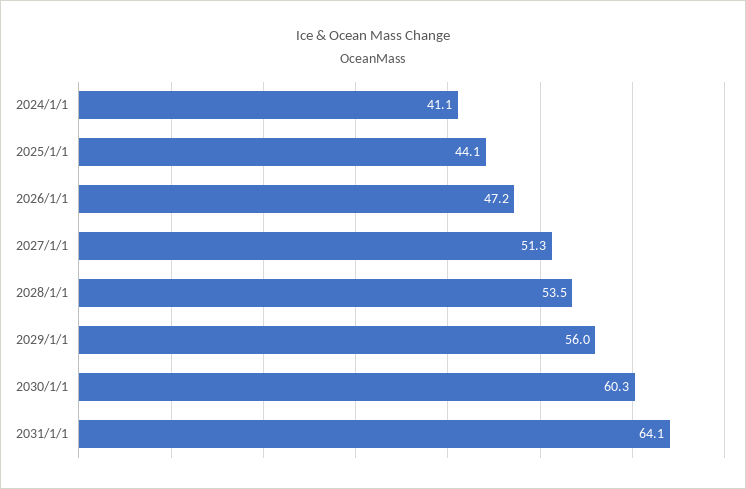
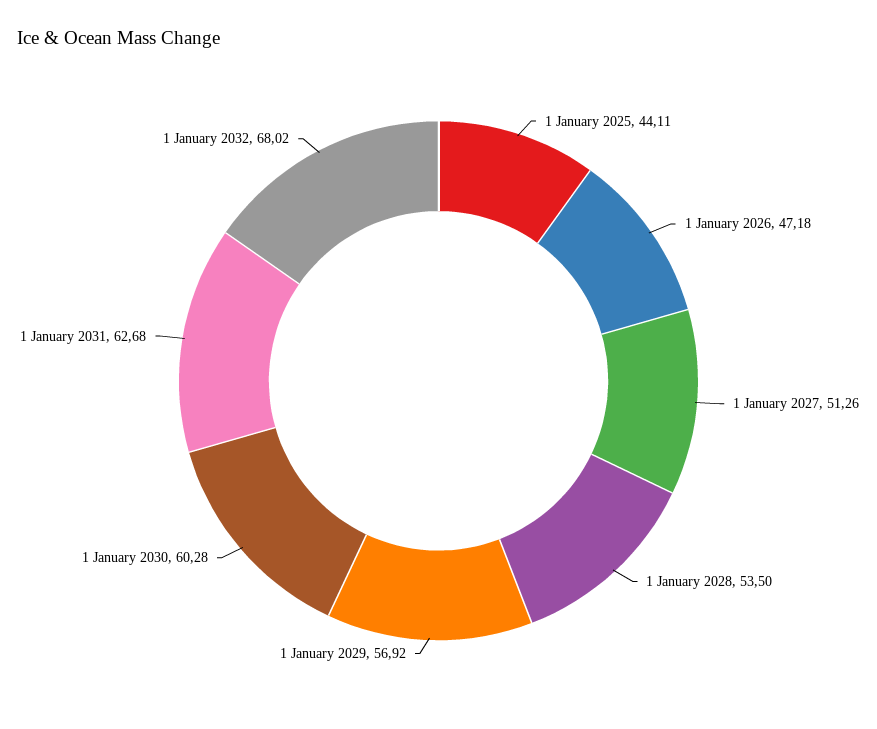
2024/1/1: 41.1 -> none
2029/1/1: 56 -> 56.92
2031/1/1: 64.1 -> 62.68
1 January 2032: none -> 68.02

